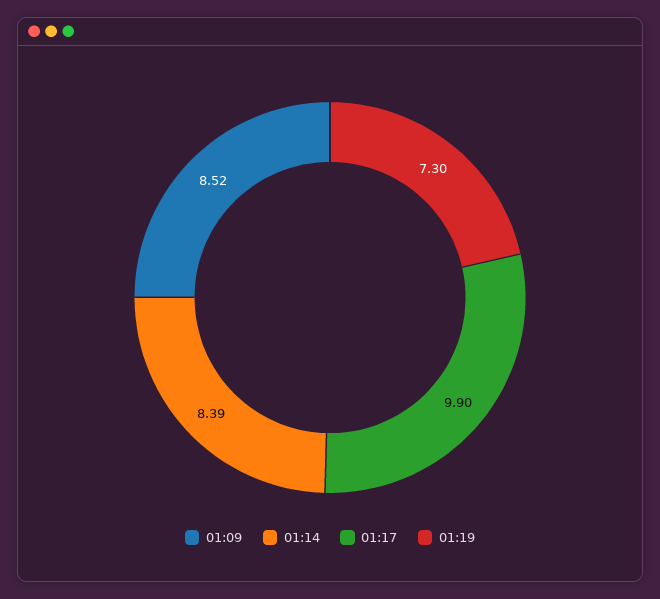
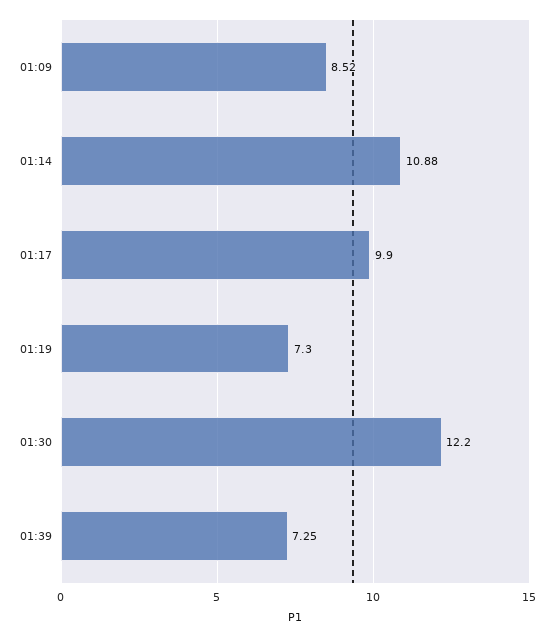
01:14: 8.39 -> 10.88
01:30: none -> 12.2
01:39: none -> 7.25

